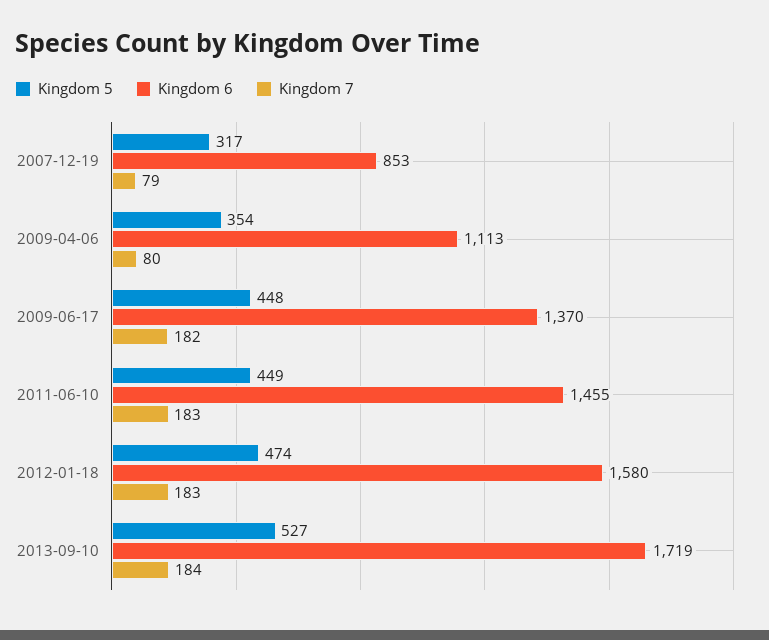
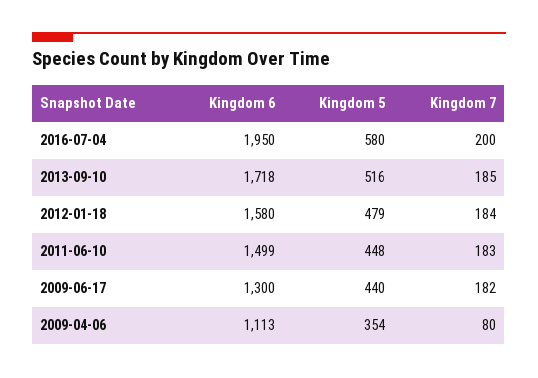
Kingdom 5, 2007-12-19: 317 -> none
Kingdom 6, 2007-12-19: 853 -> none
Kingdom 7, 2007-12-19: 79 -> none
Kingdom 5, 2009-06-17: 448 -> 440
Kingdom 6, 2009-06-17: 1370 -> 1300
Kingdom 5, 2011-06-10: 449 -> 448
Kingdom 6, 2011-06-10: 1455 -> 1499
Kingdom 5, 2012-01-18: 474 -> 479
Kingdom 7, 2012-01-18: 183 -> 184
Kingdom 5, 2013-09-10: 527 -> 516
Kingdom 6, 2013-09-10: 1719 -> 1718
Kingdom 7, 2013-09-10: 184 -> 185
Kingdom 6, 2016-07-04: none -> 1950
Kingdom 5, 2016-07-04: none -> 580
Kingdom 7, 2016-07-04: none -> 200

